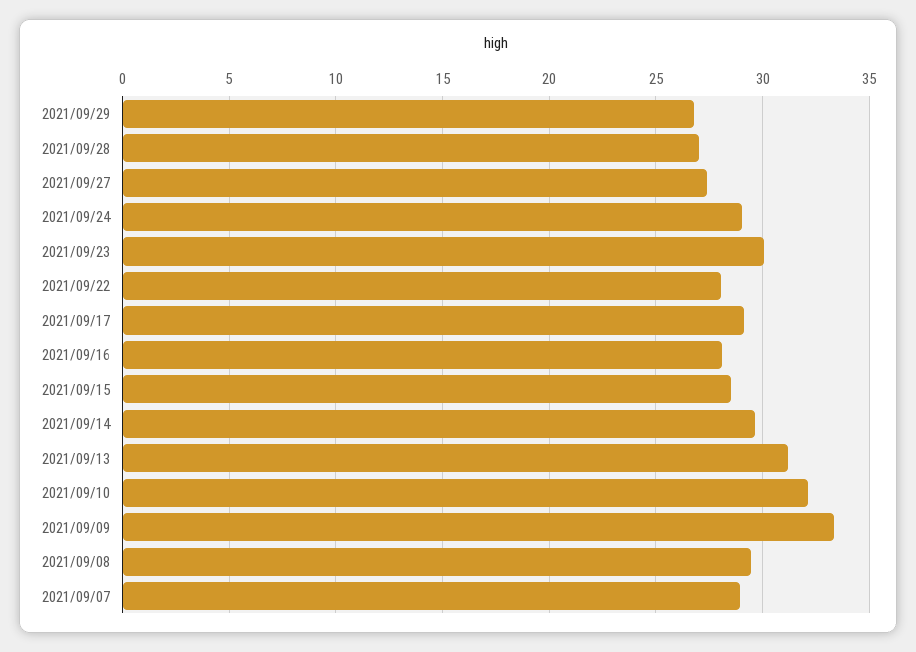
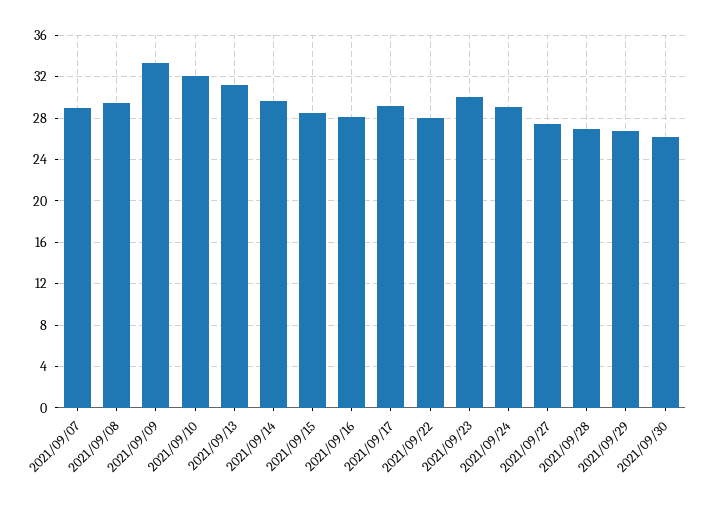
2021/09/30: none -> 26

